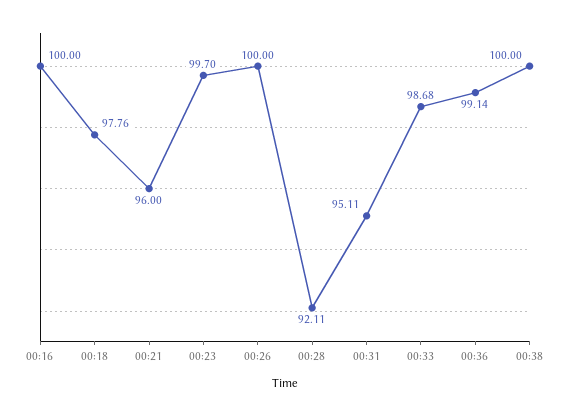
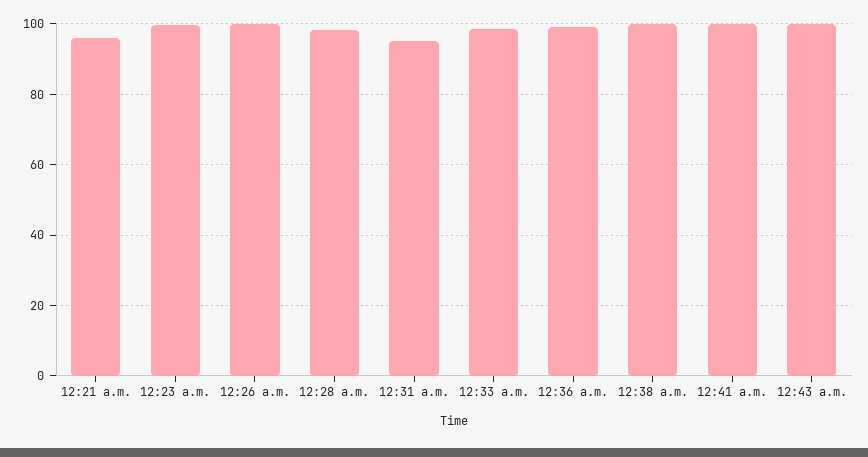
00:16: 100 -> none
00:18: 97.76 -> none
00:28: 92.11 -> 98
12:41 a.m.: none -> 100
12:43 a.m.: none -> 100

